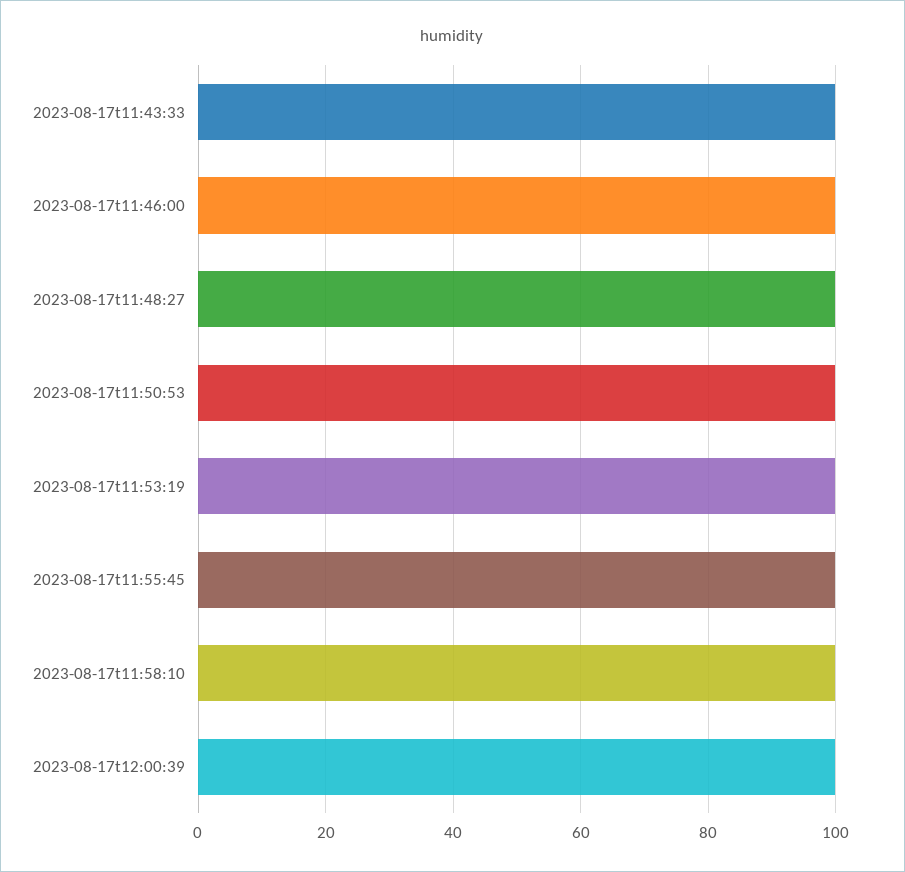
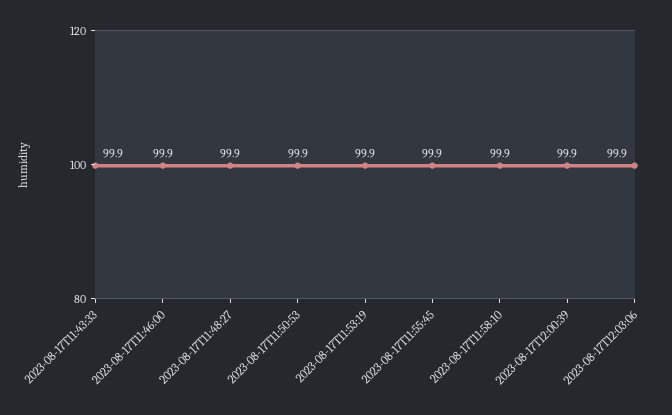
2023-08-17T12:03:06: none -> 99.9

